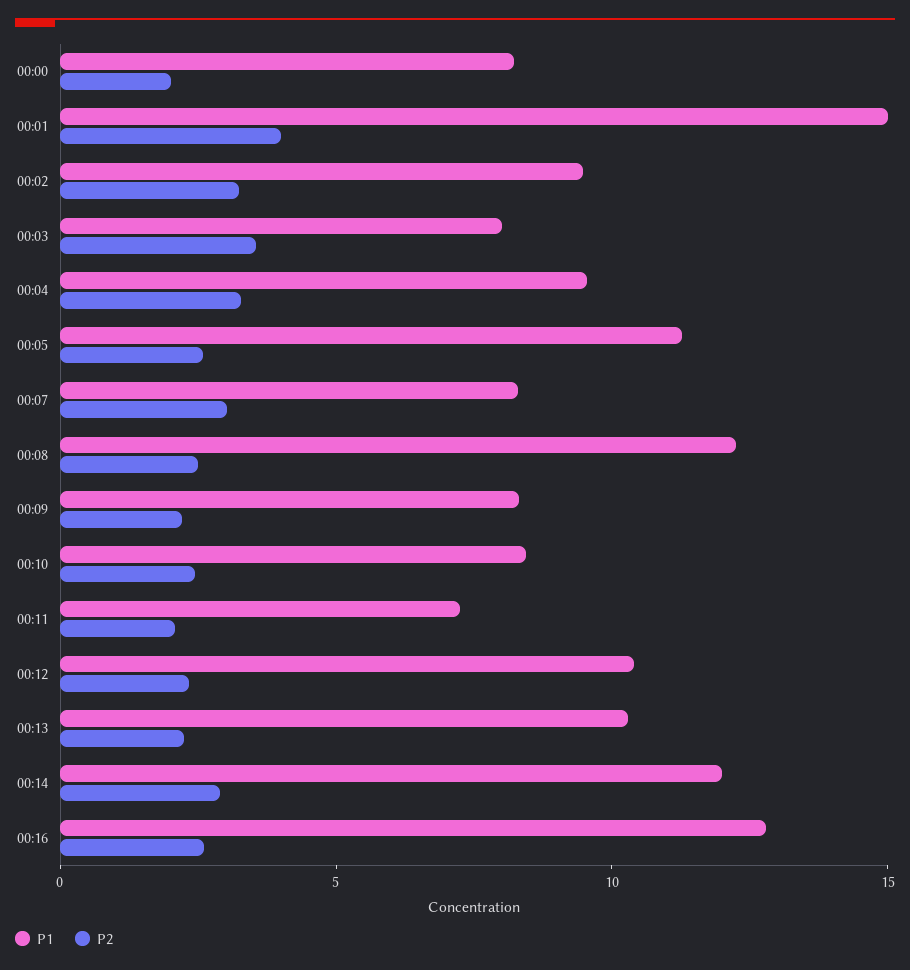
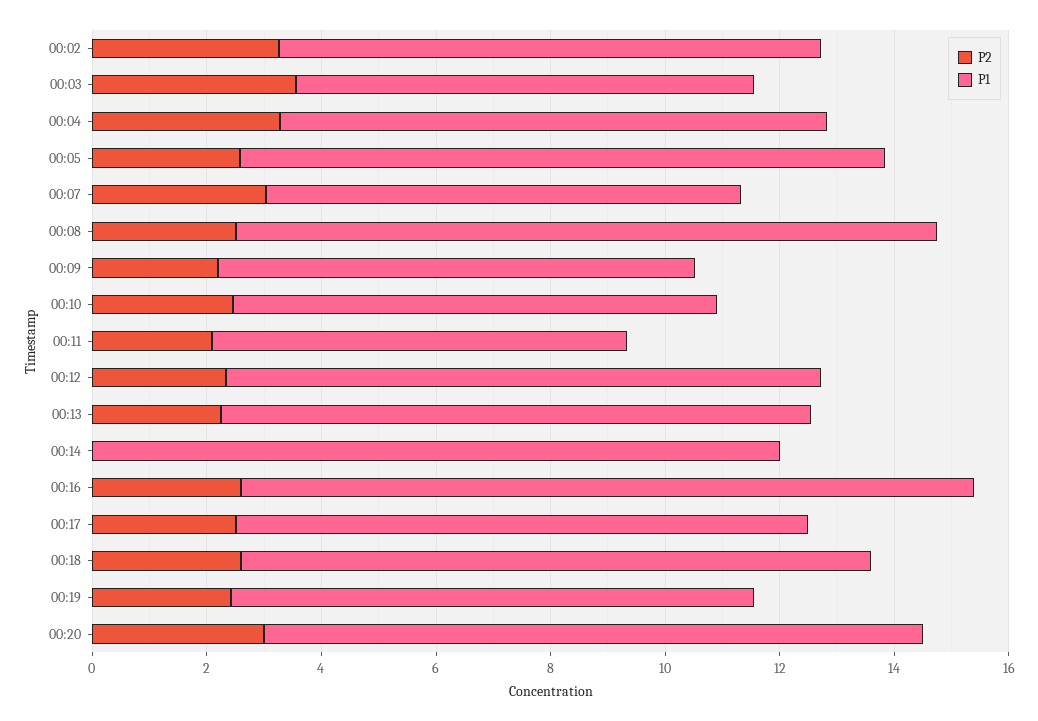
P1, 00:00: 8 -> none
P2, 00:00: 2 -> none
P1, 00:01: 15 -> none
P2, 00:01: 4 -> none
P2, 00:14: 3 -> 0
P2, 00:17: none -> 2.5
P1, 00:17: none -> 10
P2, 00:18: none -> 2.5
P1, 00:18: none -> 11
P2, 00:19: none -> 2.5
P1, 00:19: none -> 9
P2, 00:20: none -> 3
P1, 00:20: none -> 11.5

